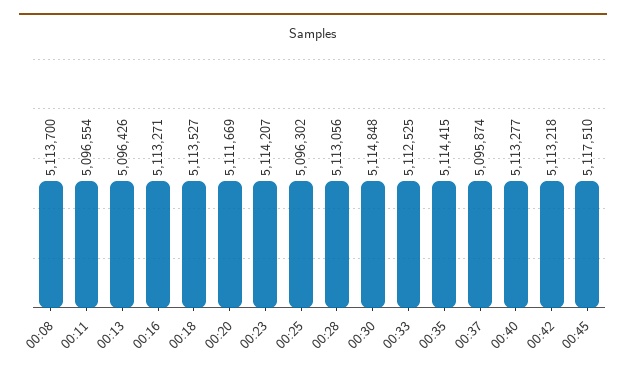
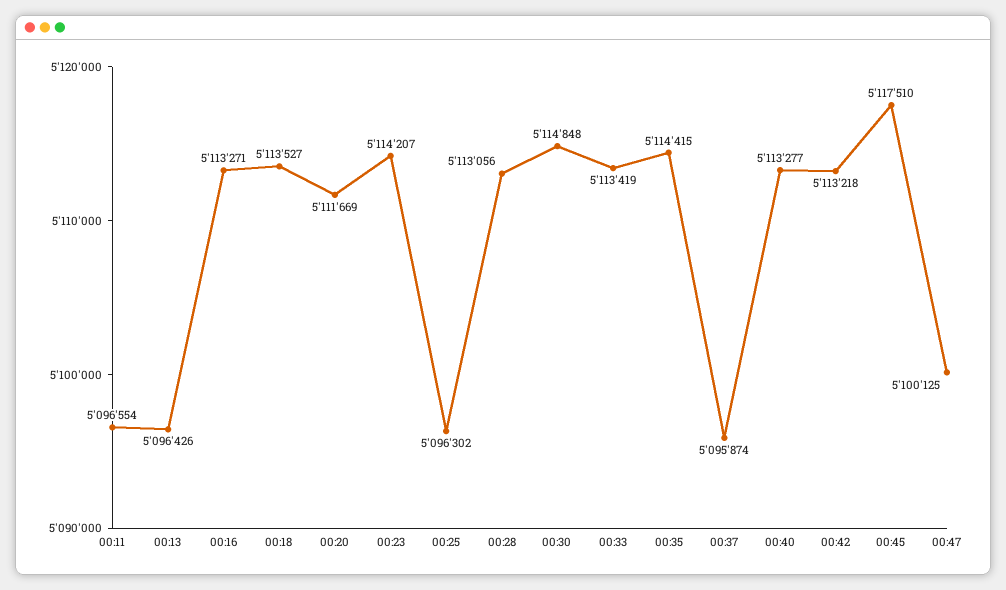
00:08: 5113700 -> none
00:33: 5112525 -> 5113419
00:47: none -> 5100125

